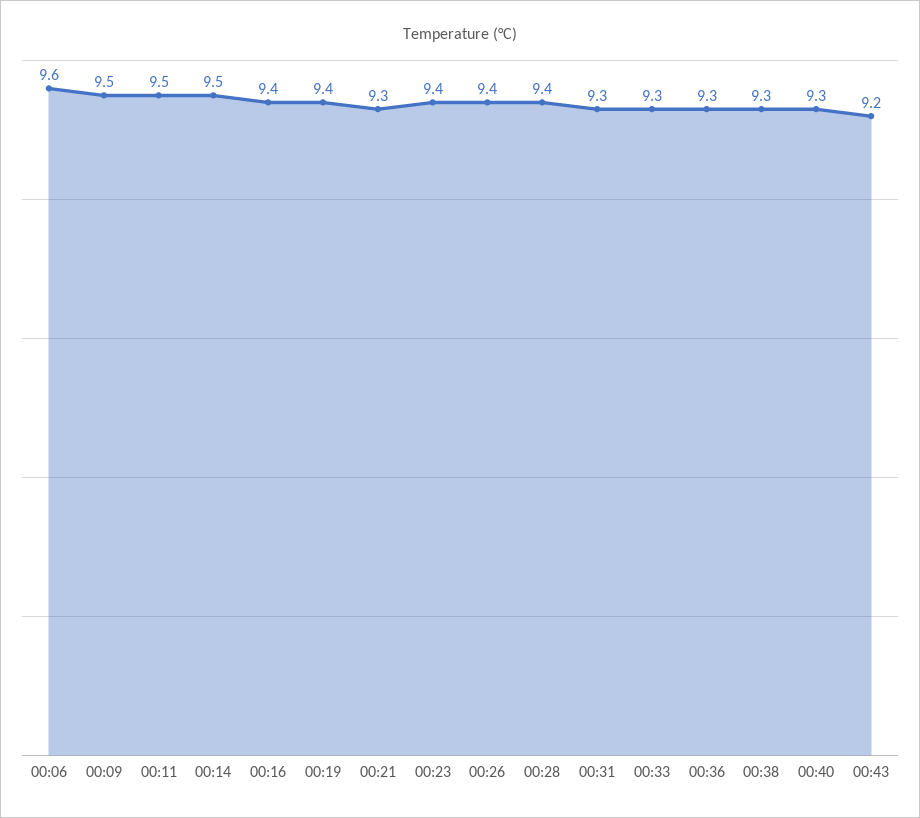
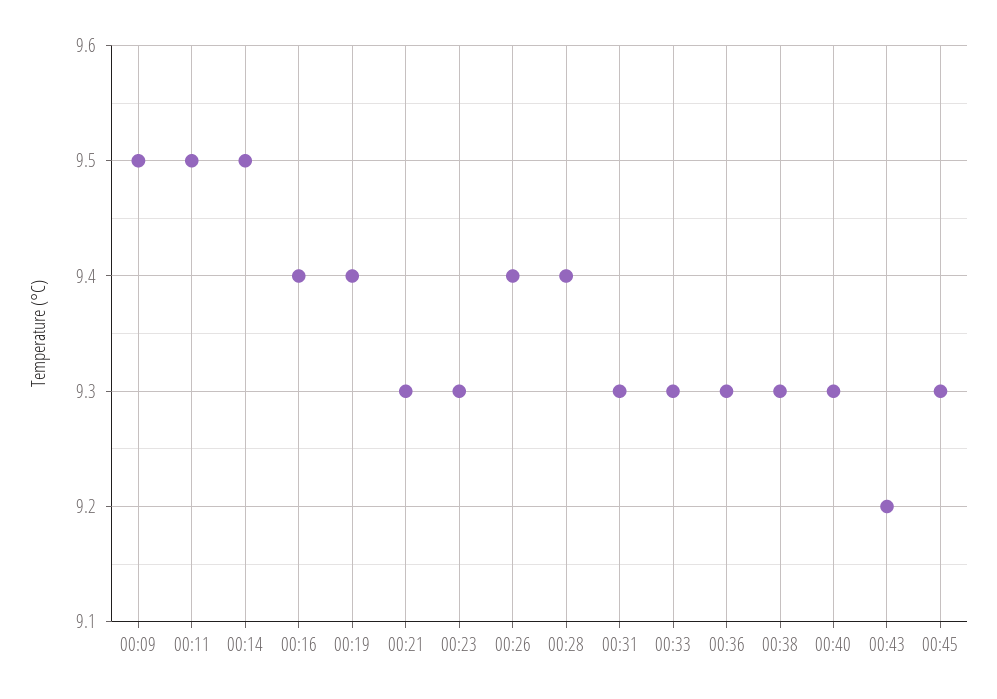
00:06: 9.6 -> none
00:23: 9.4 -> 9.3
00:45: none -> 9.3

